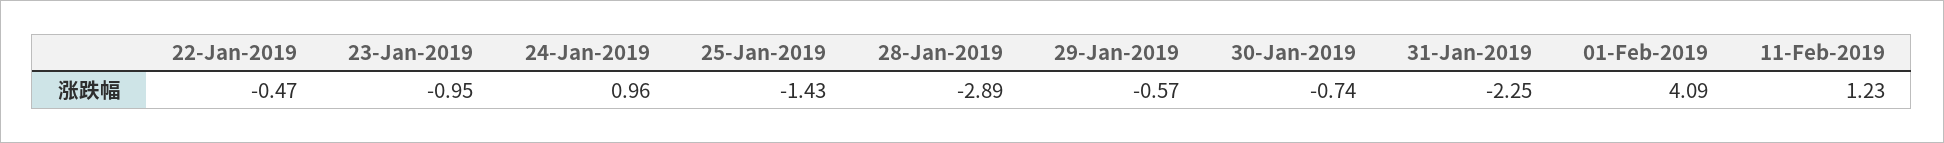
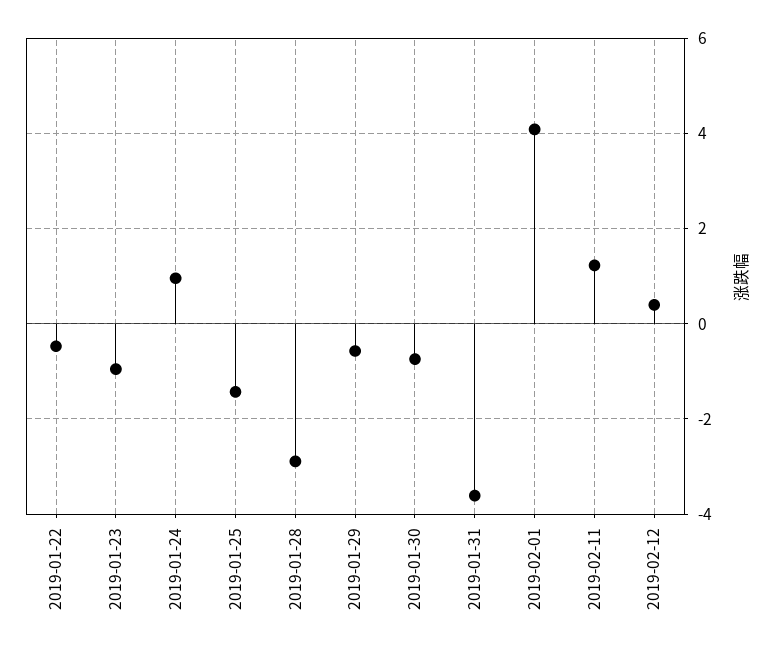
31-Jan-2019: -2.25 -> -3.6
2019-02-12: none -> 0.4

